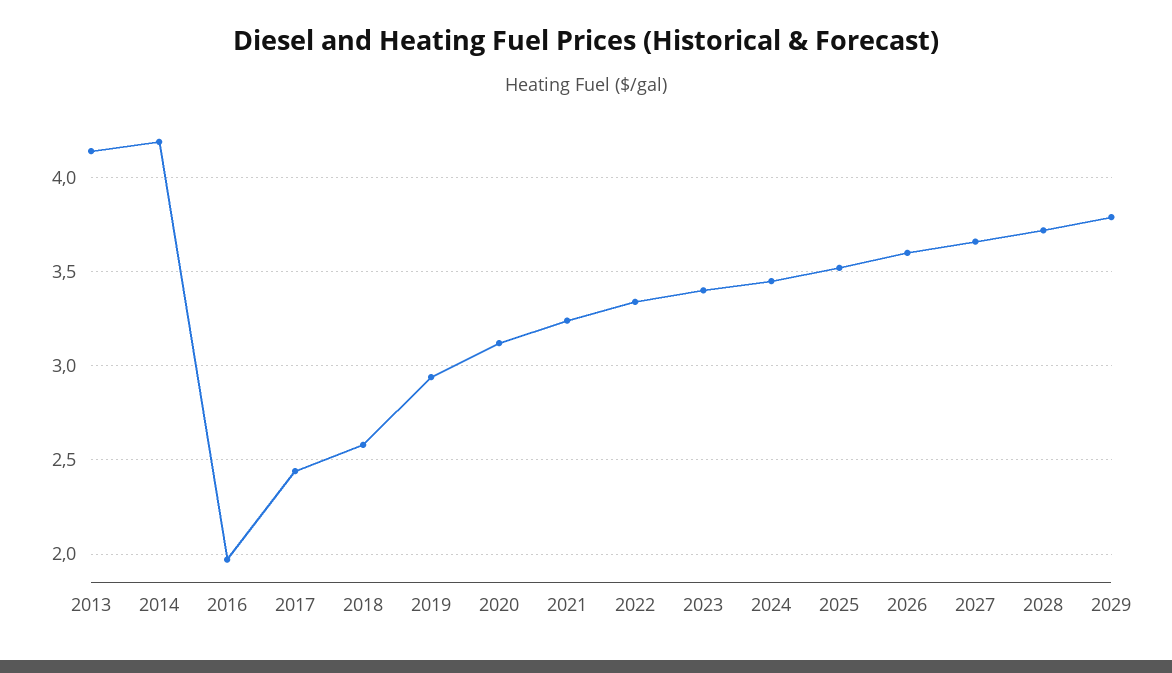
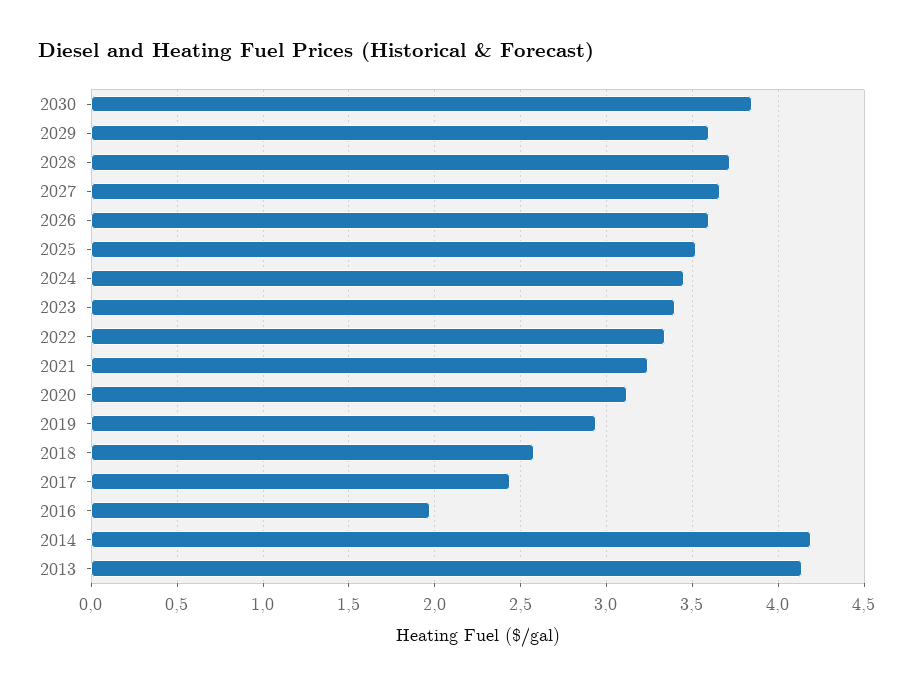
2029: 3.8 -> 3.6
2030: none -> 3.85

